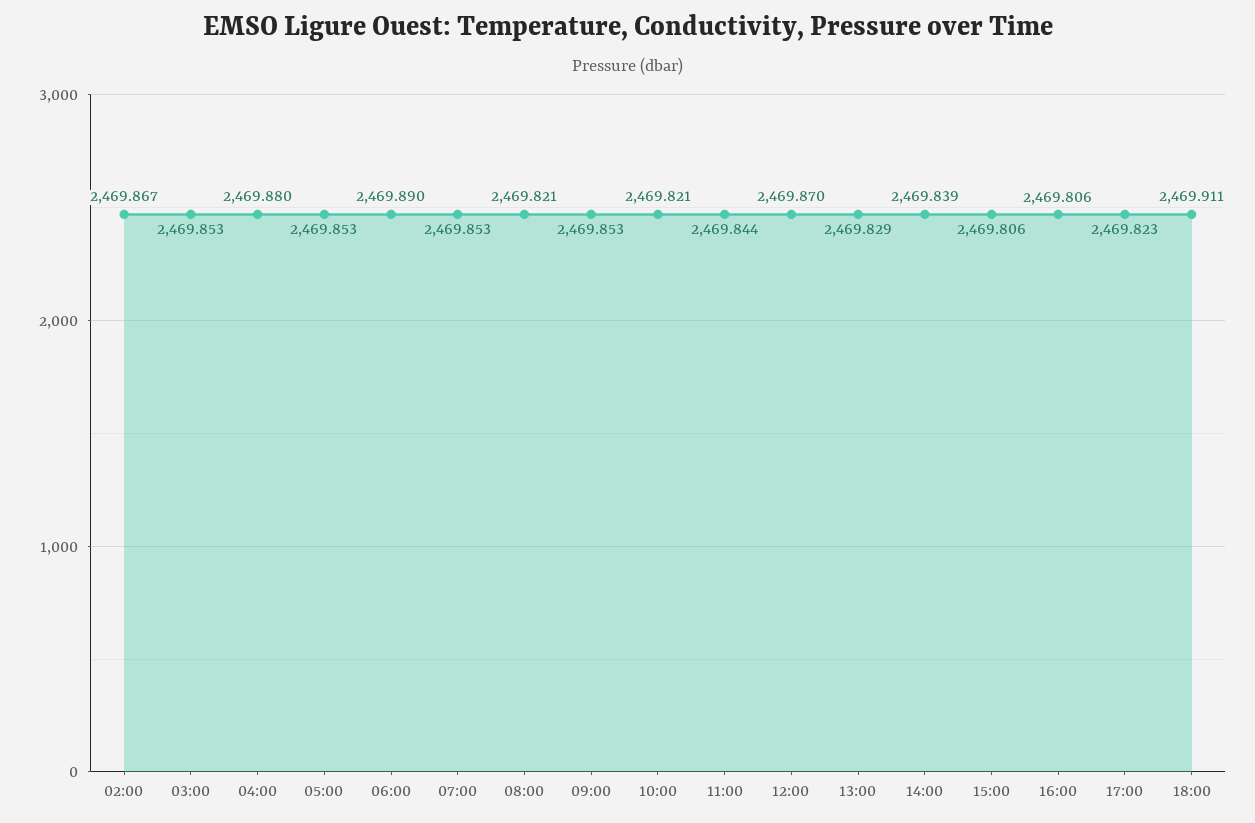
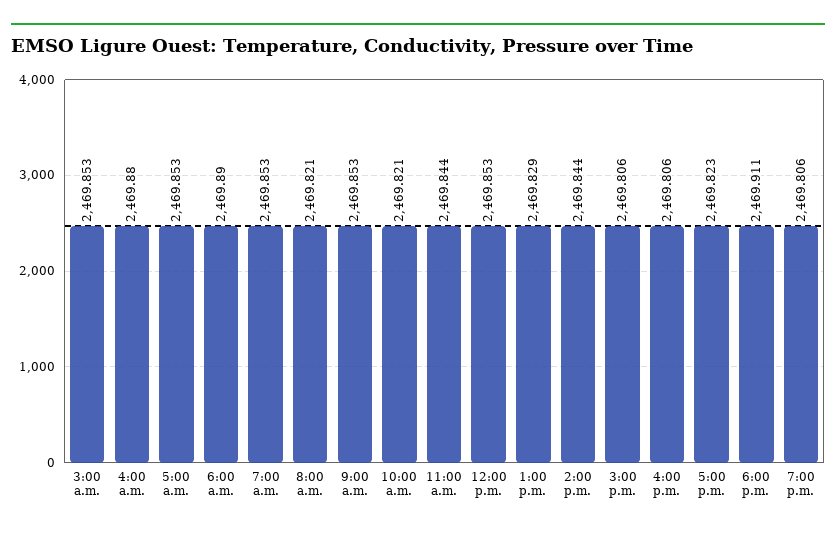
02:00: 2469.867 -> none
12:00: 2469.87 -> 2469.853
14:00: 2469.839 -> 2469.844
7:00 p.m.: none -> 2469.806

